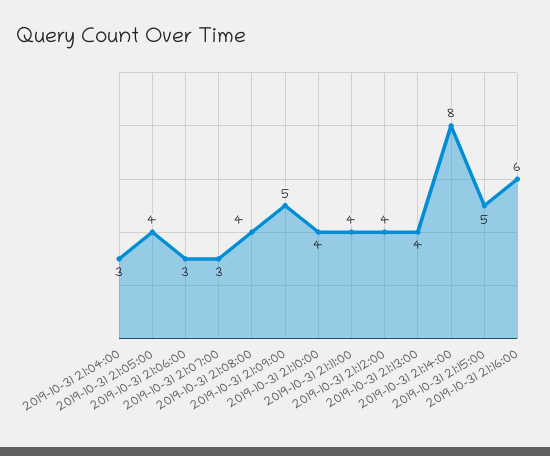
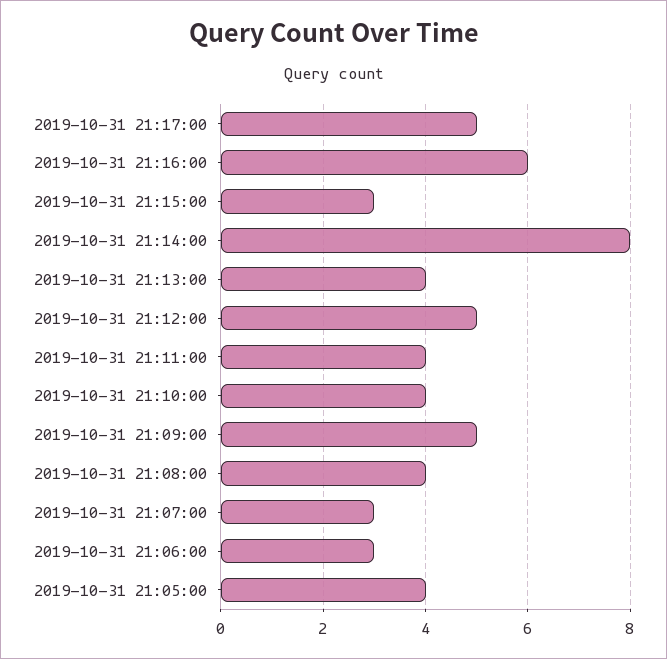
2019-10-31 21:04:00: 3 -> none
2019-10-31 21:12:00: 4 -> 5
2019-10-31 21:15:00: 5 -> 3
2019-10-31 21:17:00: none -> 5

